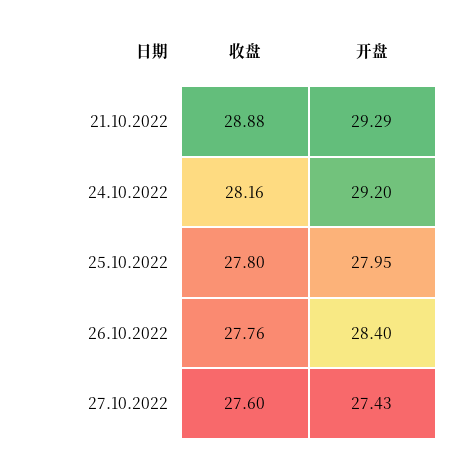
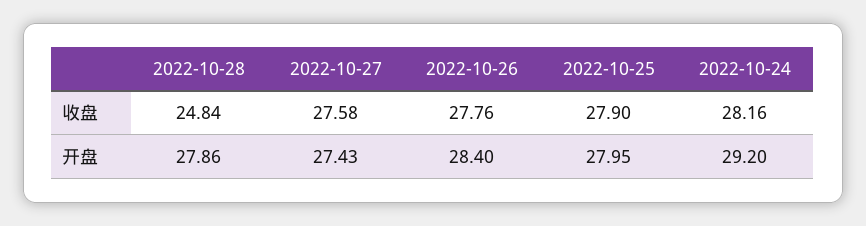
收盘, 21.10.2022: 28.88 -> none
开盘, 21.10.2022: 29.29 -> none
收盘, 25.10.2022: 27.8 -> 27.9
收盘, 27.10.2022: 27.6 -> 27.58
收盘, 2022-10-28: none -> 24.84
开盘, 2022-10-28: none -> 27.86

